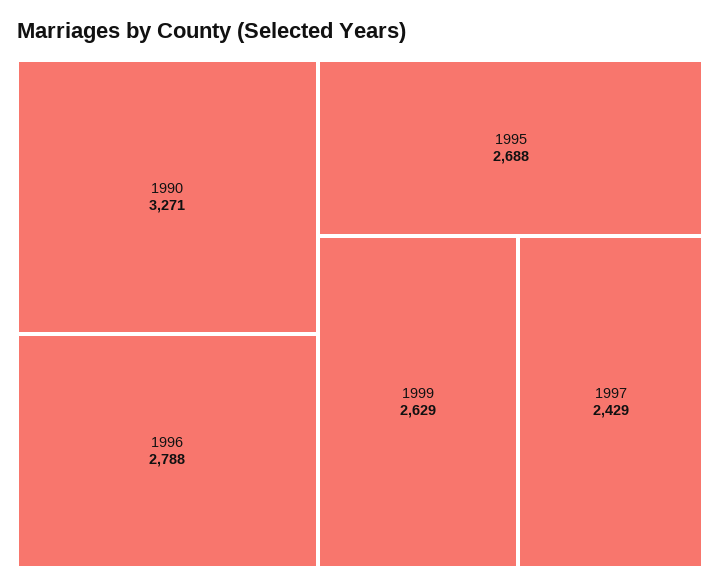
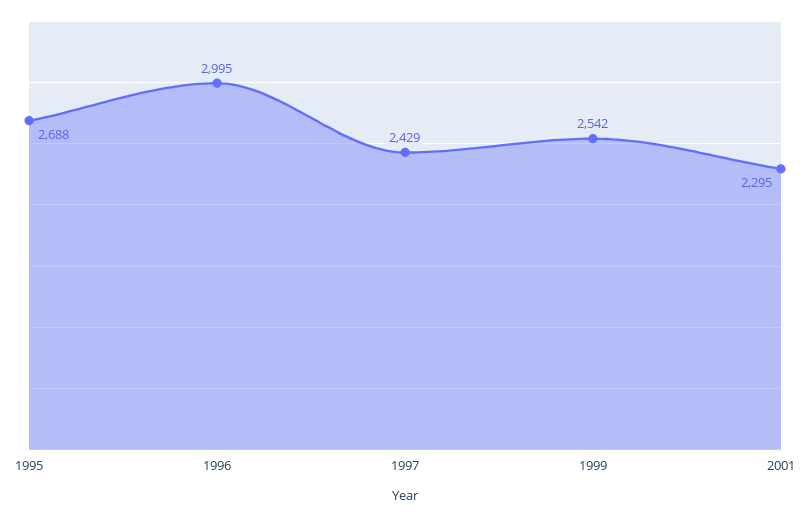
1990: 3271 -> none
1996: 2788 -> 2995
1999: 2629 -> 2542
2001: none -> 2295

